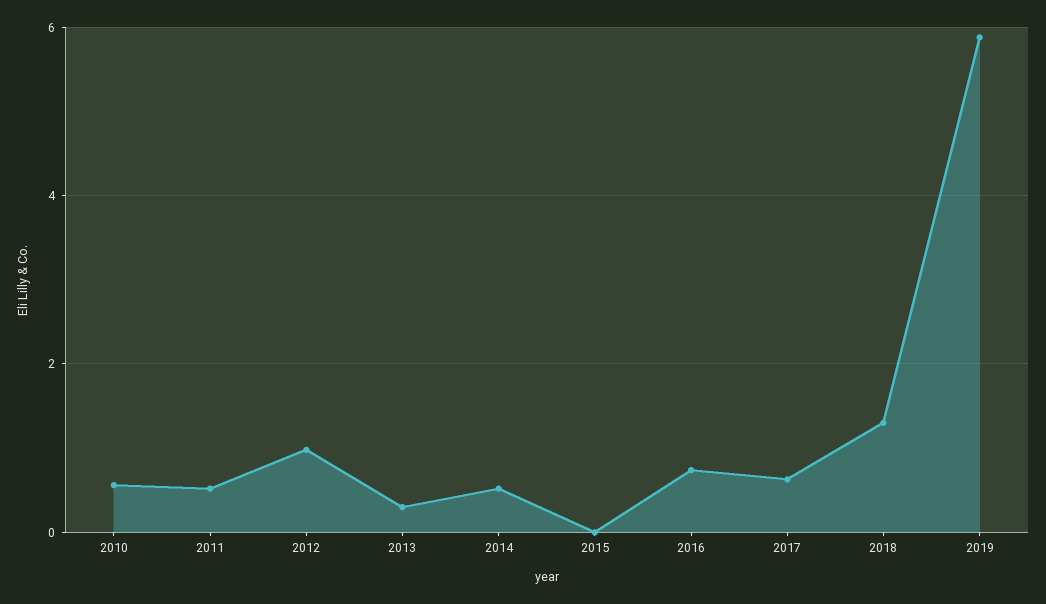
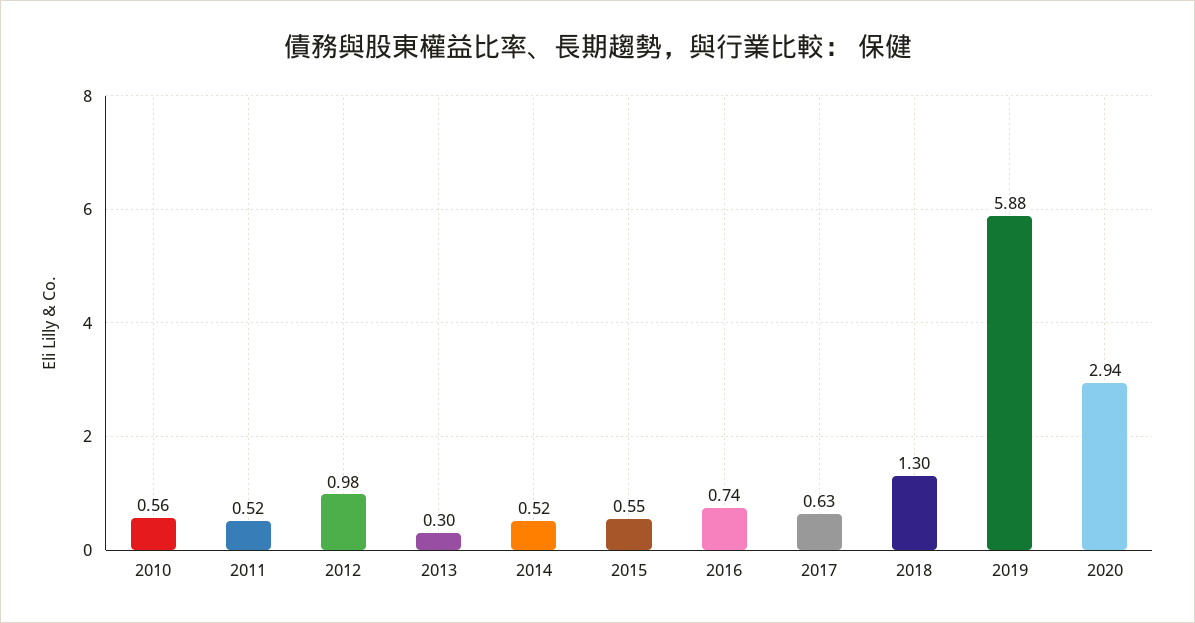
2015: 0 -> 0.55
2020: none -> 2.94

